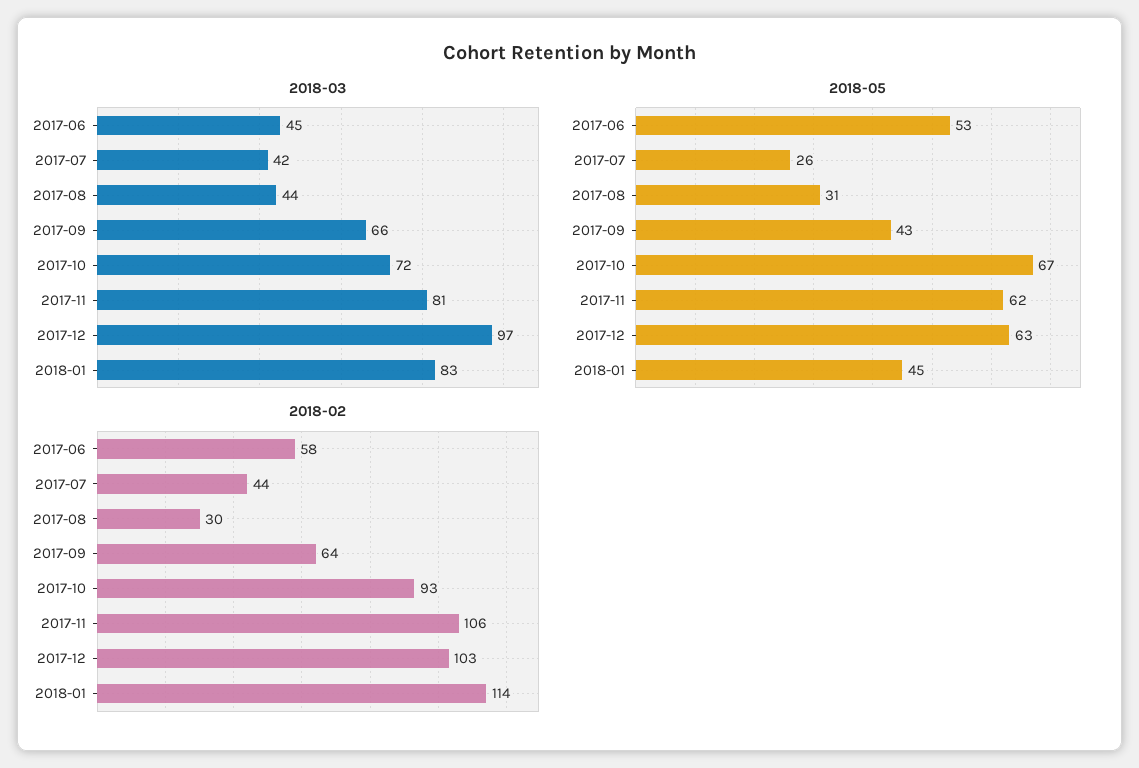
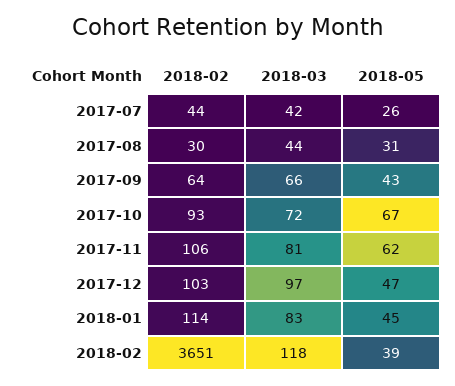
2018-03, 2017-06: 45 -> none
2018-05, 2017-06: 53 -> none
2018-05, 2017-12: 63 -> 47
2018-02, 2017-06: 58 -> none
2018-02, 2018-02: none -> 3651
2018-03, 2018-02: none -> 118
2018-05, 2018-02: none -> 39

